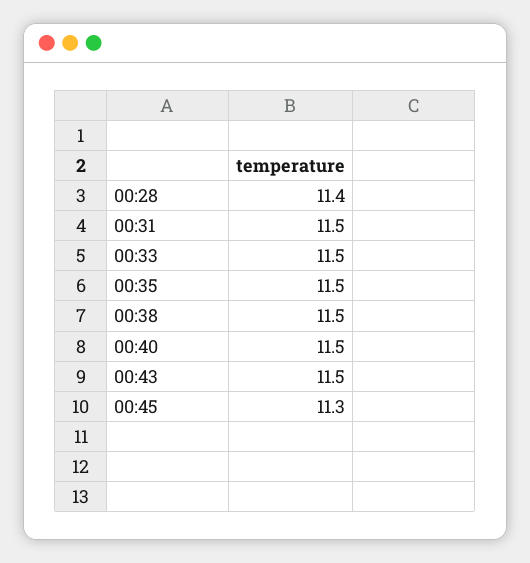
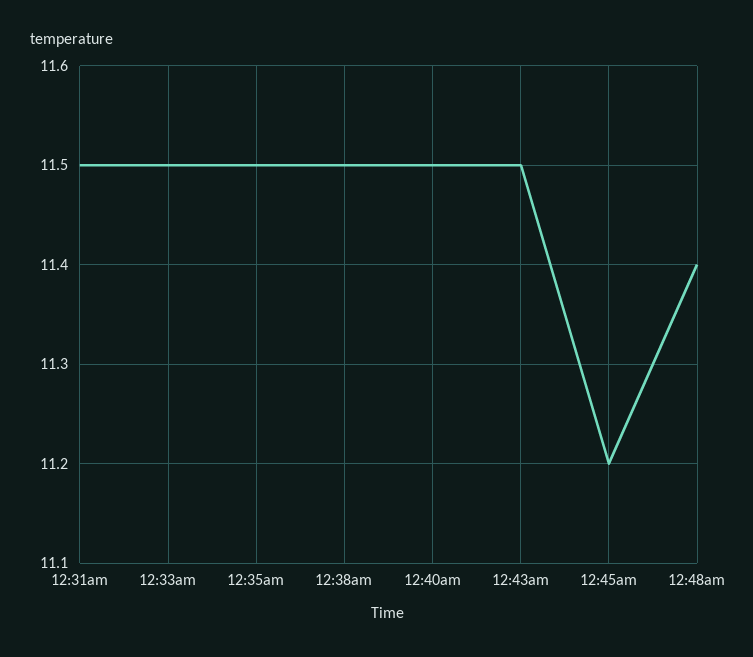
00:28: 11.4 -> none
00:45: 11.3 -> 11.2
12:48am: none -> 11.4

